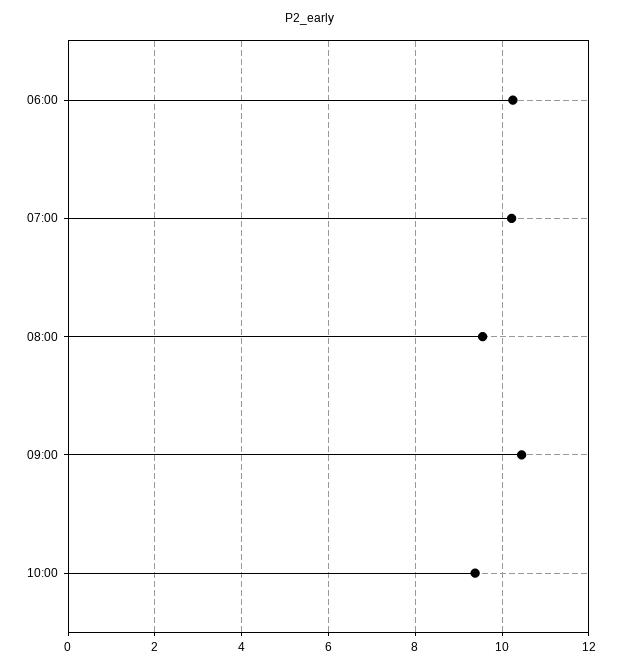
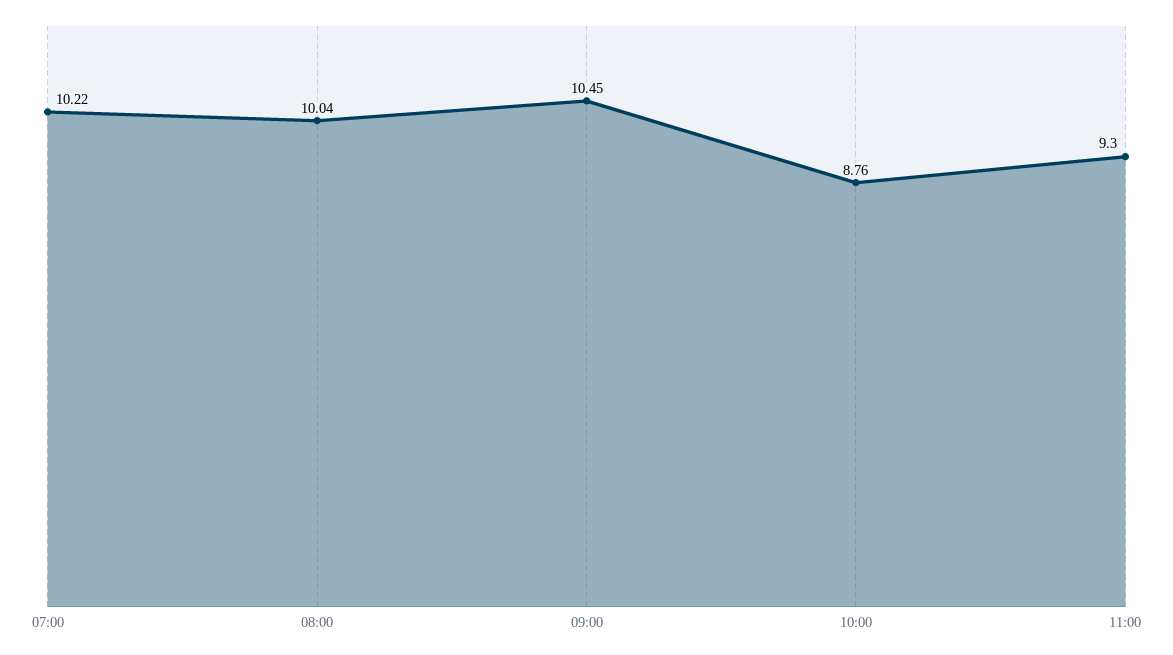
06:00: 10.2 -> none
08:00: 9.6 -> 10.04
10:00: 9.4 -> 8.76
11:00: none -> 9.3

